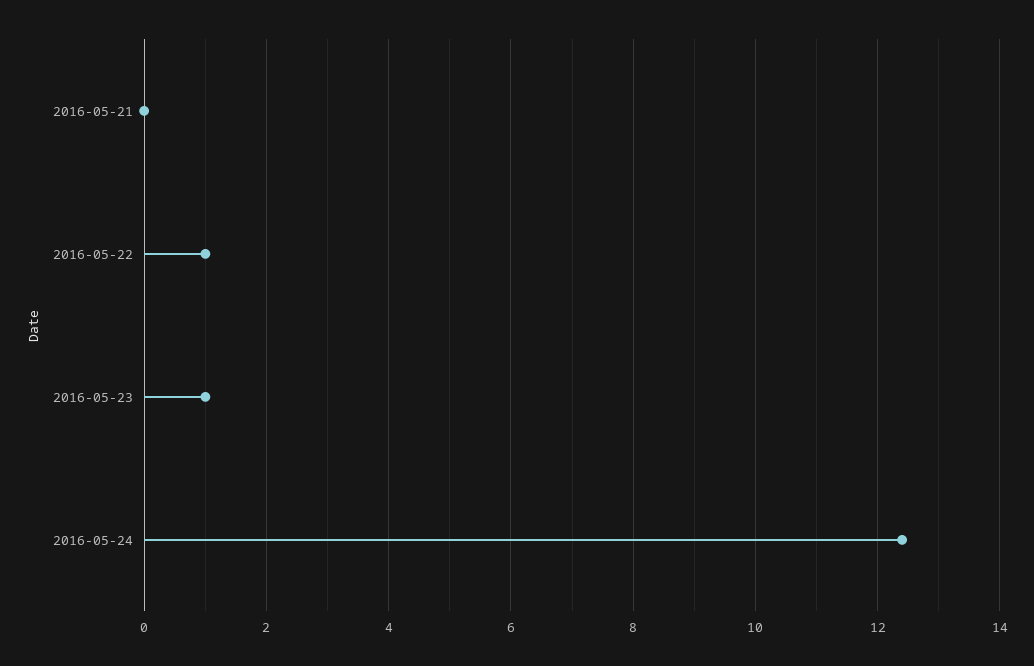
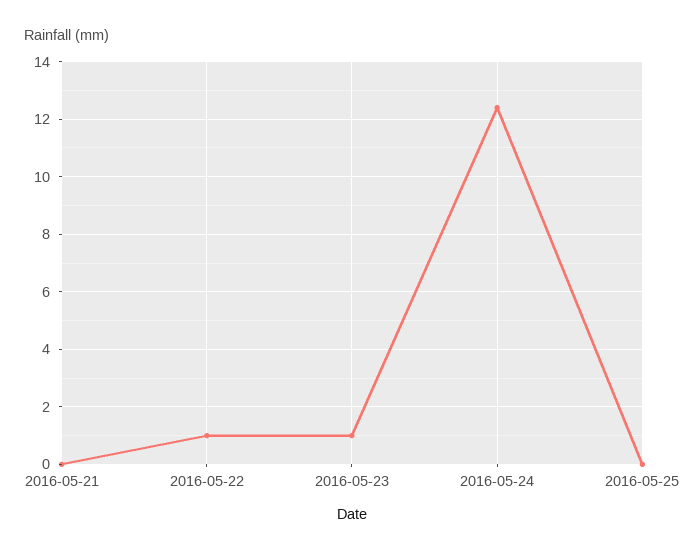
2016-05-25: none -> 0

